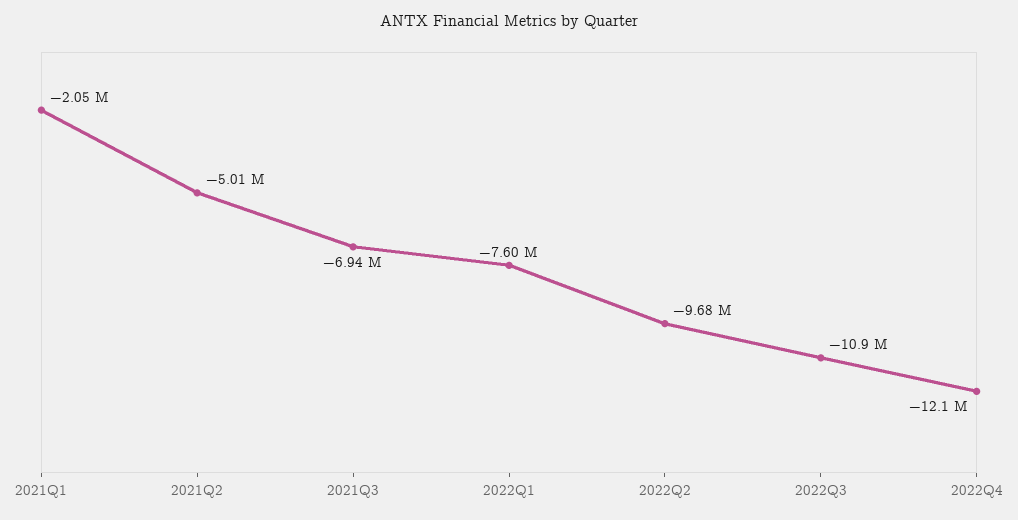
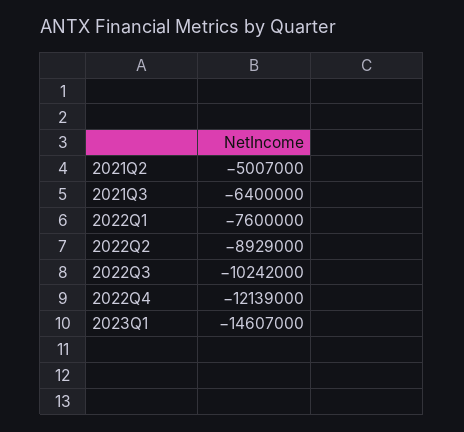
2021Q1: -2050000 -> none
2021Q3: -6940000 -> -6400000
2022Q2: -9680000 -> -8929000
2022Q3: -10900000 -> -10242000
2023Q1: none -> -14607000

